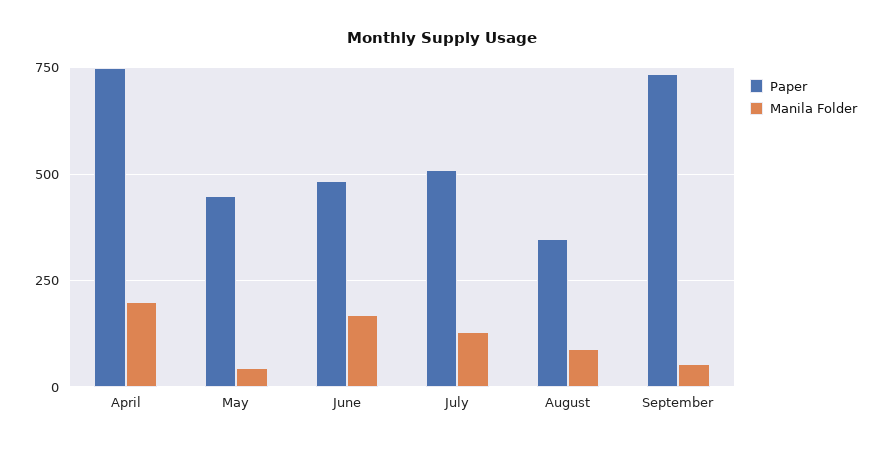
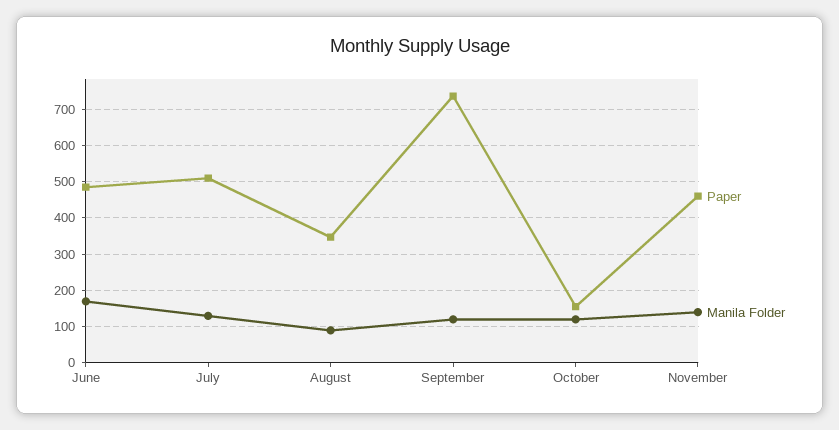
Paper, April: 750 -> none
Manila Folder, April: 200 -> none
Paper, May: 450 -> none
Manila Folder, May: 50 -> none
Manila Folder, September: 50 -> 120
Paper, October: none -> 160
Manila Folder, October: none -> 120
Paper, November: none -> 460
Manila Folder, November: none -> 140

